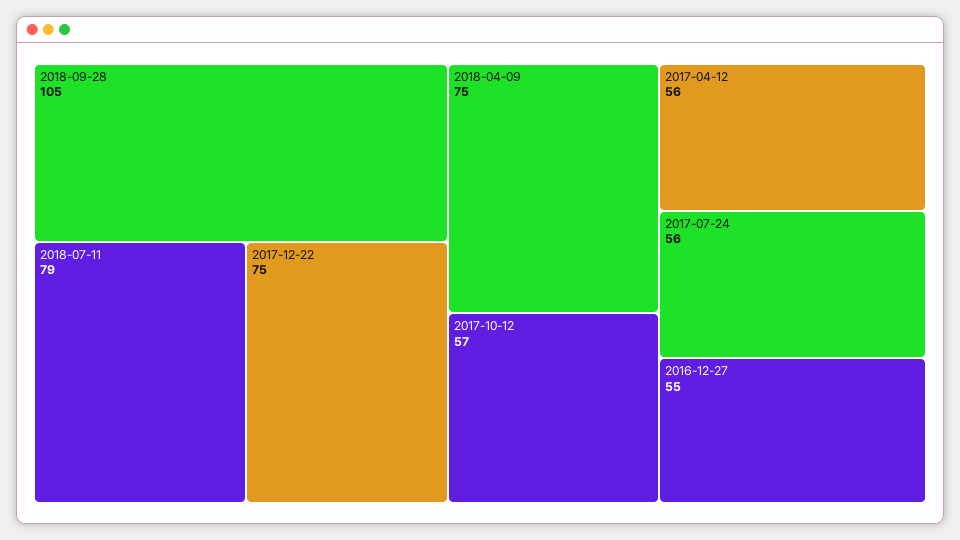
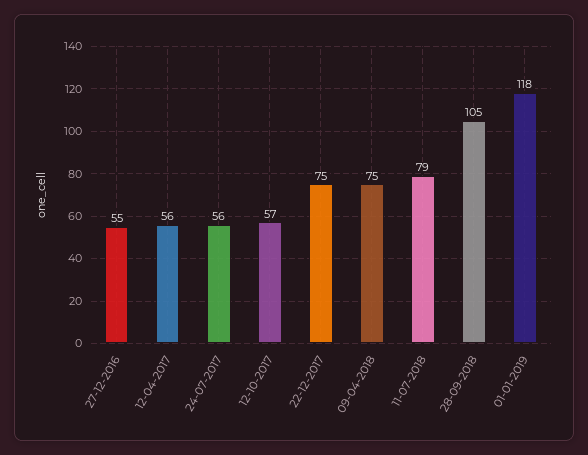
01-01-2019: none -> 118

